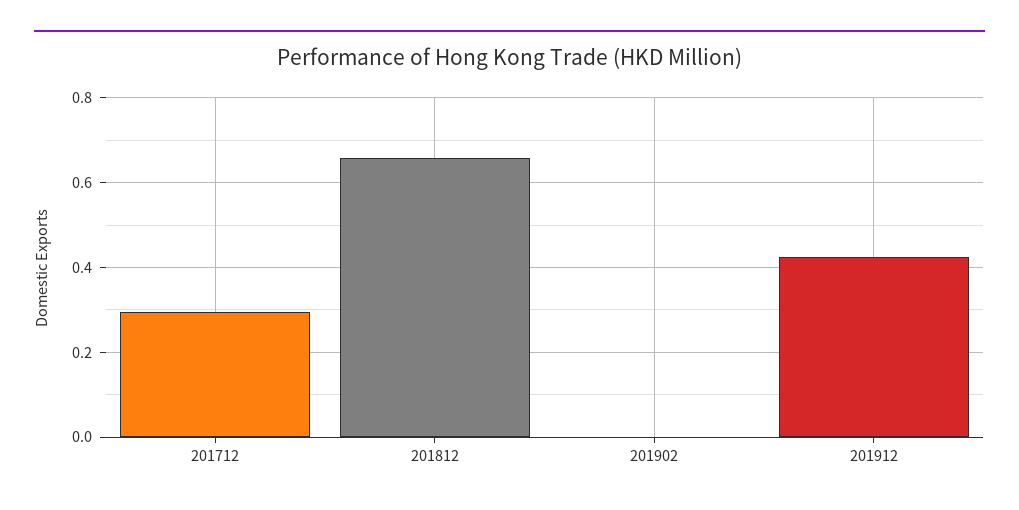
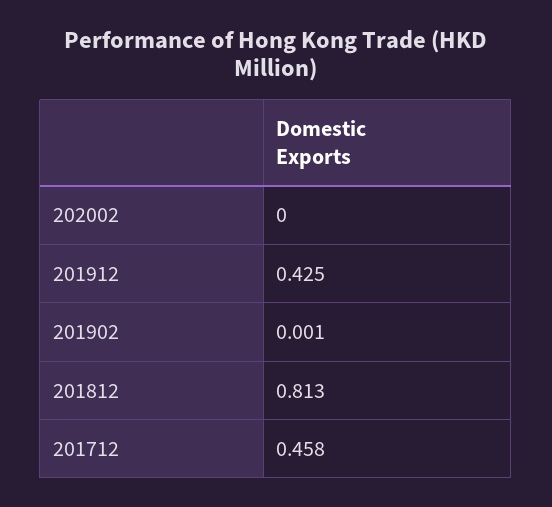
201712: 0.3 -> 0.458
201812: 0.66 -> 0.813
202002: none -> 0

